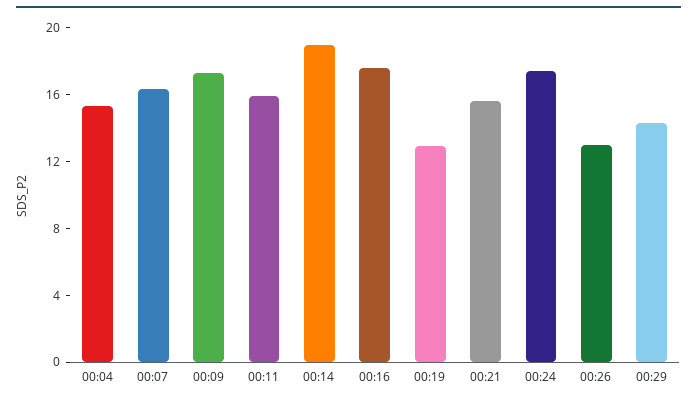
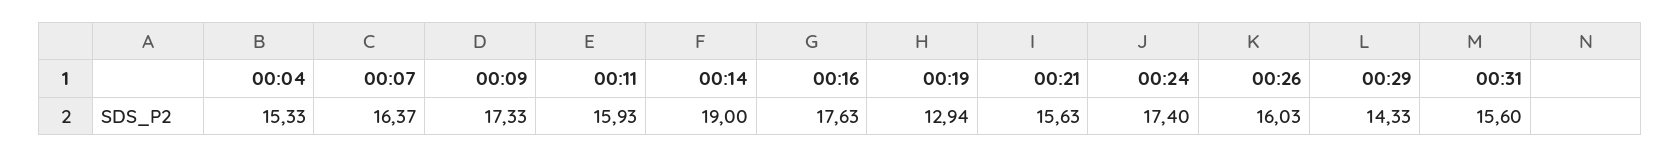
00:26: 13 -> 16.03
00:31: none -> 15.6

